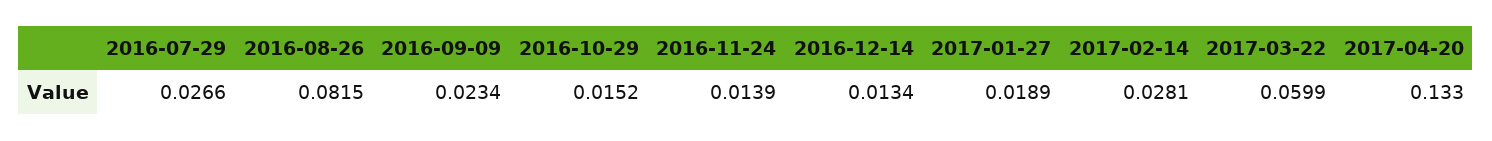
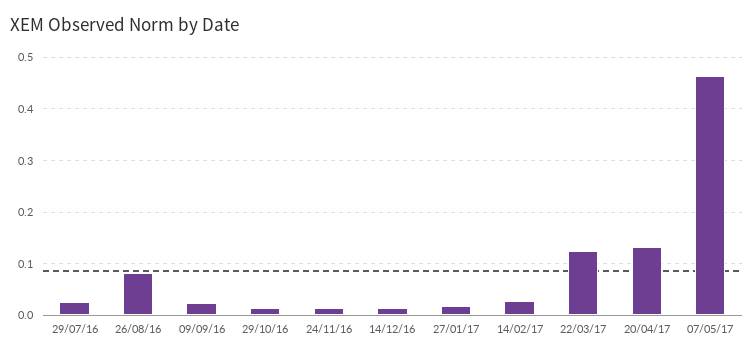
2017-03-22: 0.0599 -> 0.12
07/05/17: none -> 0.46

